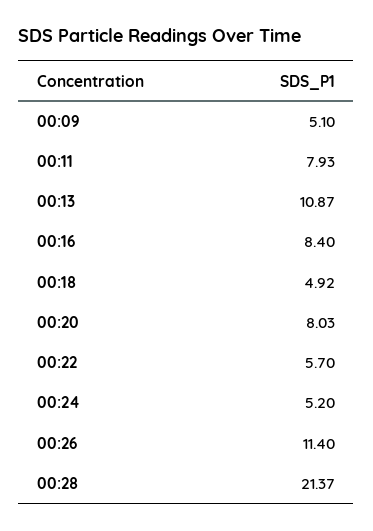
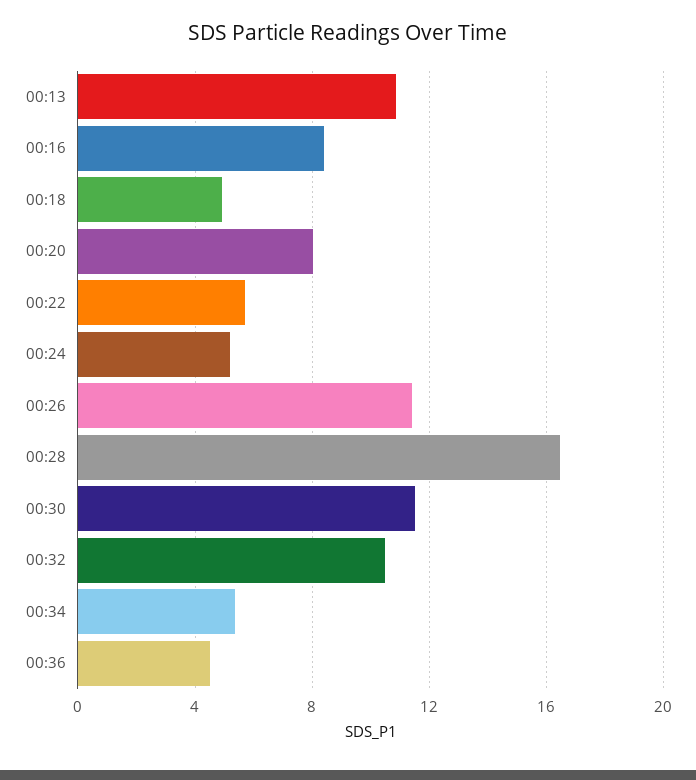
00:09: 5.1 -> none
00:11: 7.93 -> none
00:28: 21.37 -> 16.5
00:30: none -> 11.5
00:32: none -> 10.5
00:34: none -> 5.5
00:36: none -> 4.5

